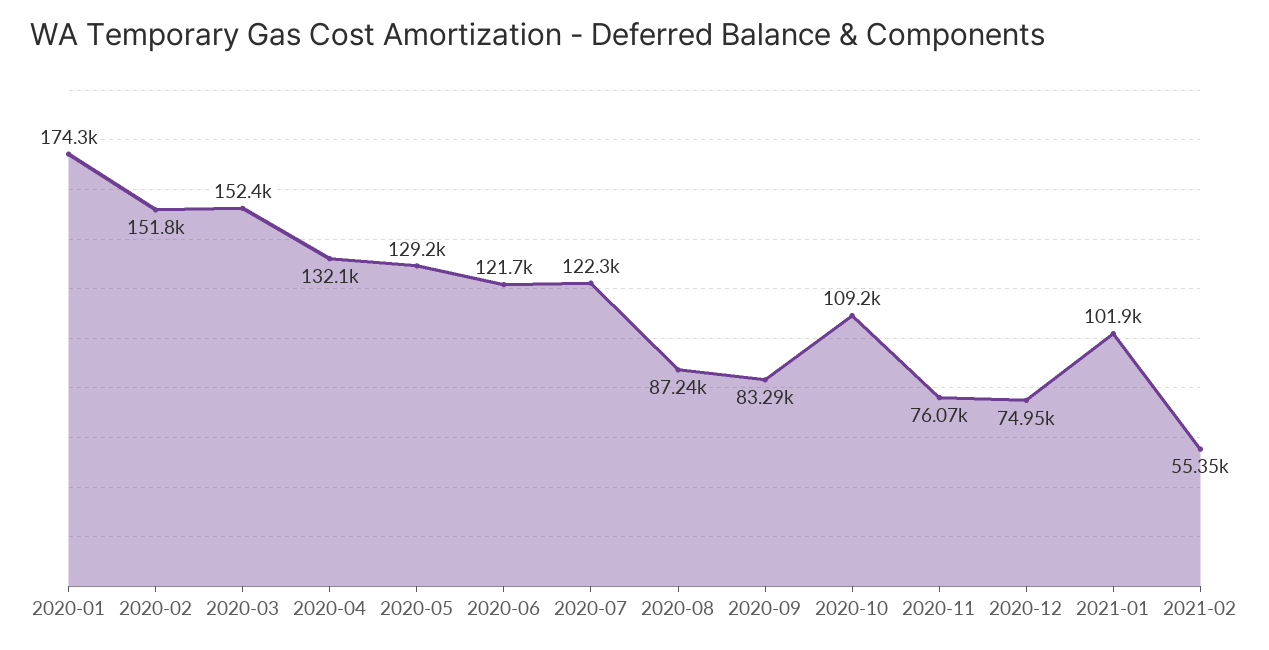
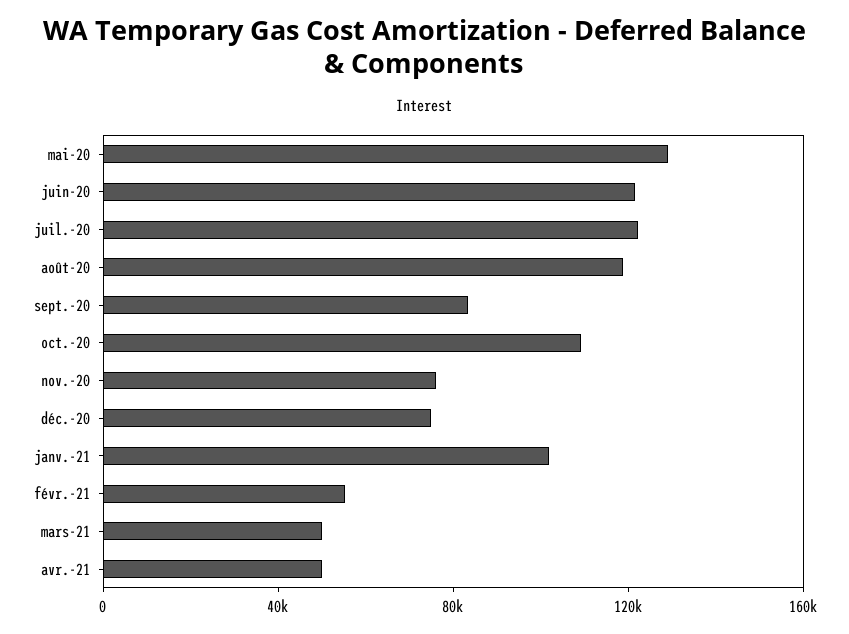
2020-01: 174300 -> none
2020-02: 151800 -> none
2020-03: 152400 -> none
2020-04: 132100 -> none
2020-08: 87240 -> 120000
mars-21: none -> 50000
avr.-21: none -> 50000

